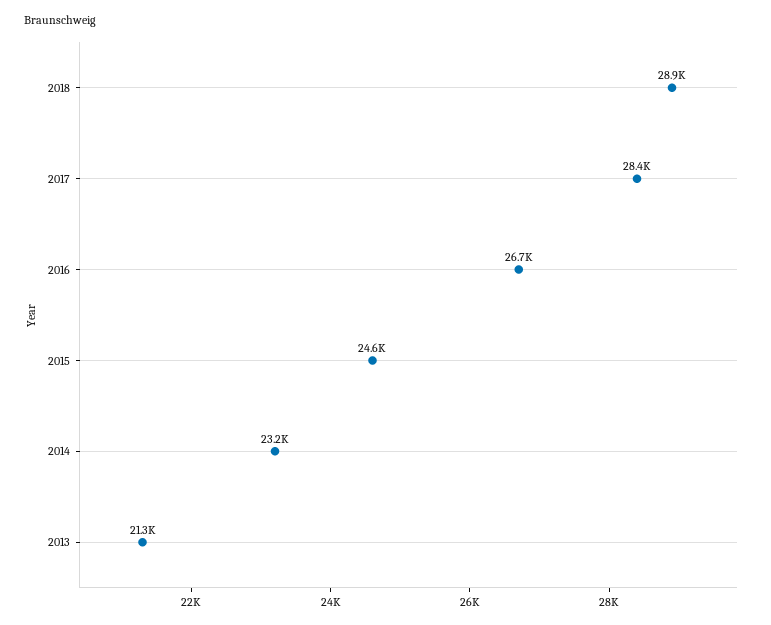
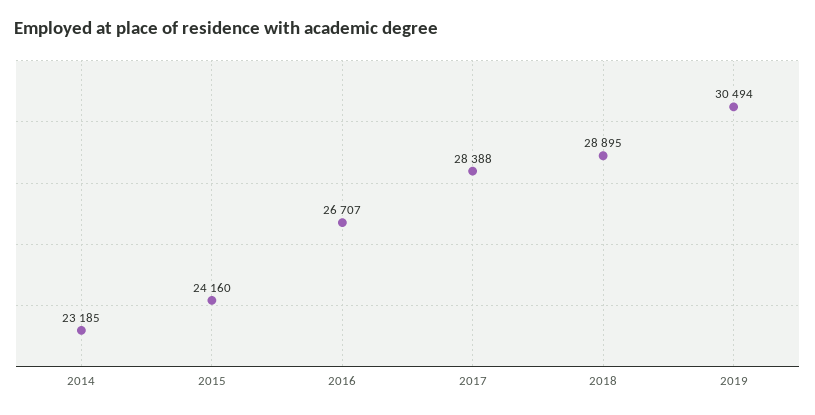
2015: 24600 -> 24160
2013: 21300 -> none
2019: none -> 30494

